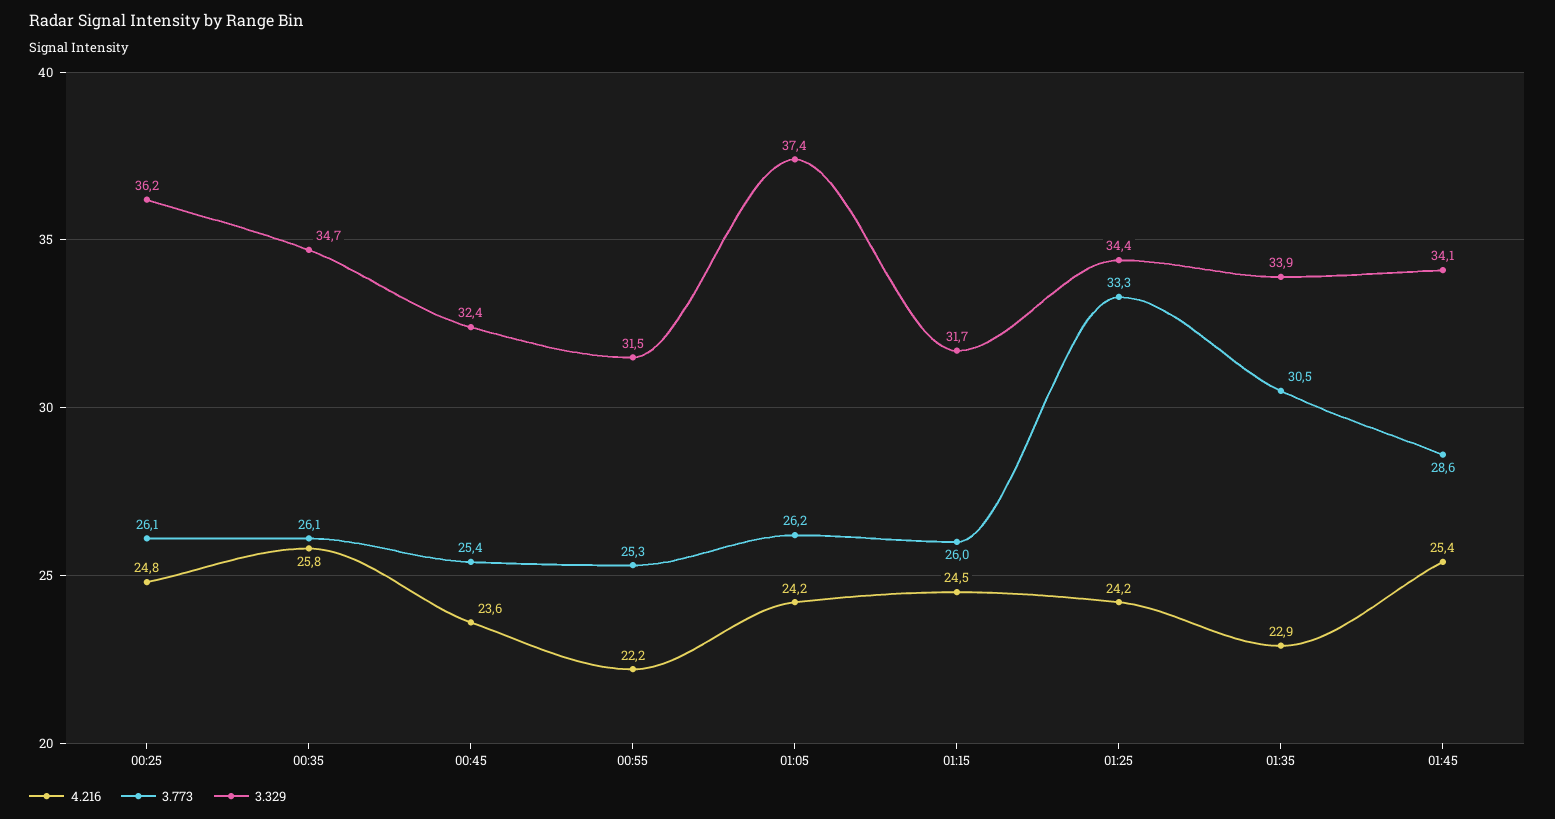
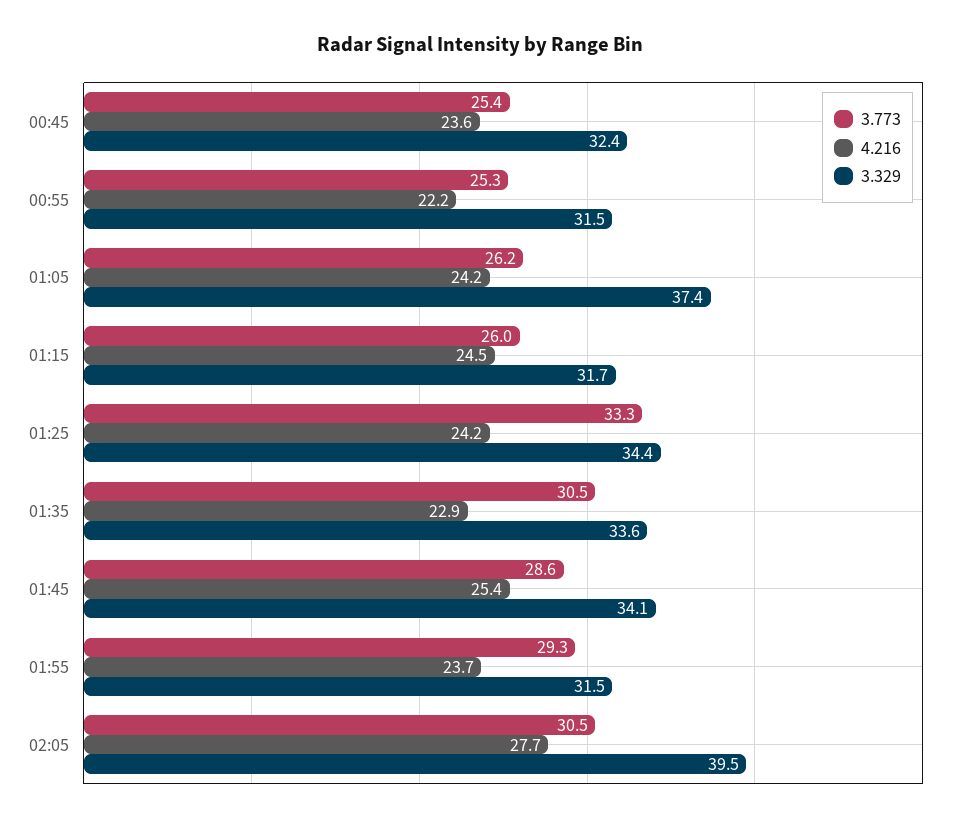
4.216, 00:25: 24.8 -> none
3.773, 00:25: 26.1 -> none
3.329, 00:25: 36.2 -> none
4.216, 00:35: 25.8 -> none
3.773, 00:35: 26.1 -> none
3.329, 00:35: 34.7 -> none
3.329, 01:35: 33.9 -> 33.6
3.773, 01:55: none -> 29.3
4.216, 01:55: none -> 23.7
3.329, 01:55: none -> 31.5
3.773, 02:05: none -> 30.5
4.216, 02:05: none -> 27.7
3.329, 02:05: none -> 39.5

